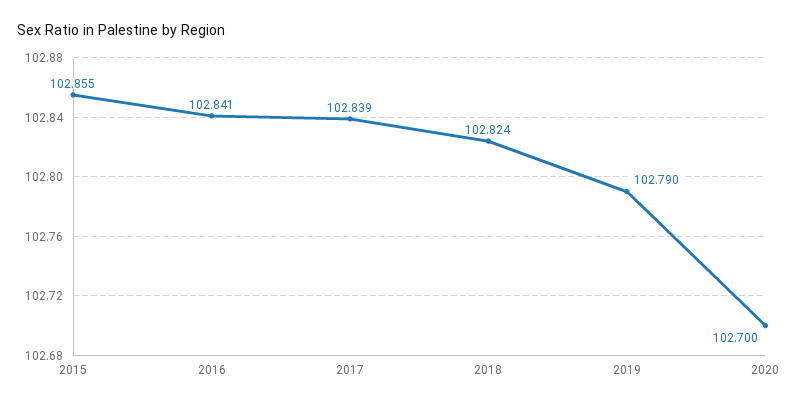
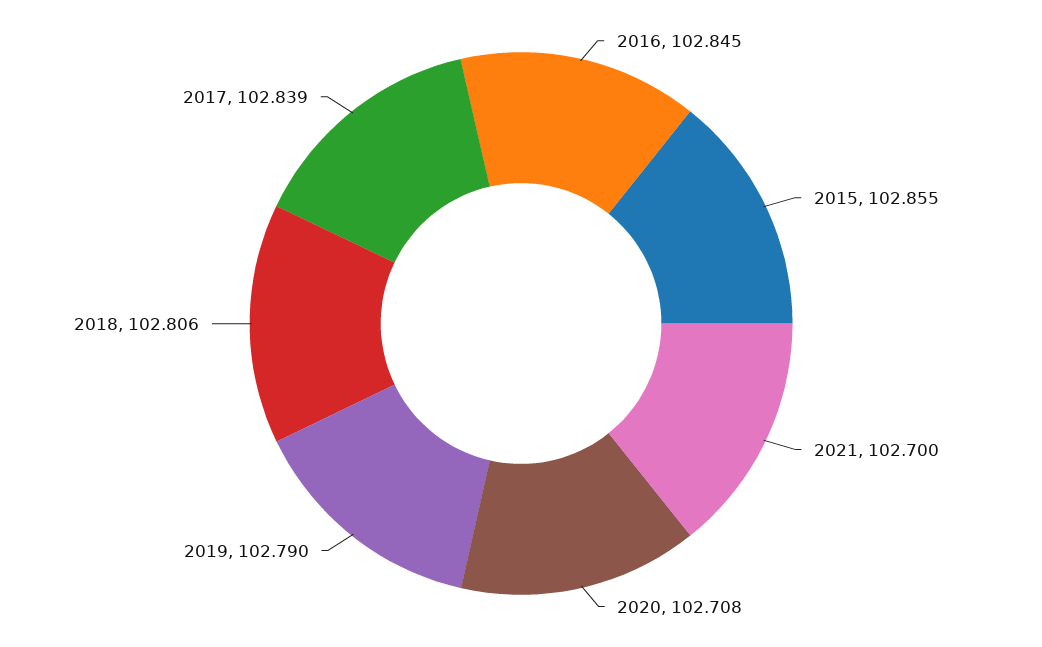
2016: 102.841 -> 102.845
2018: 102.824 -> 102.806
2020: 102.7 -> 102.708
2021: none -> 102.7

